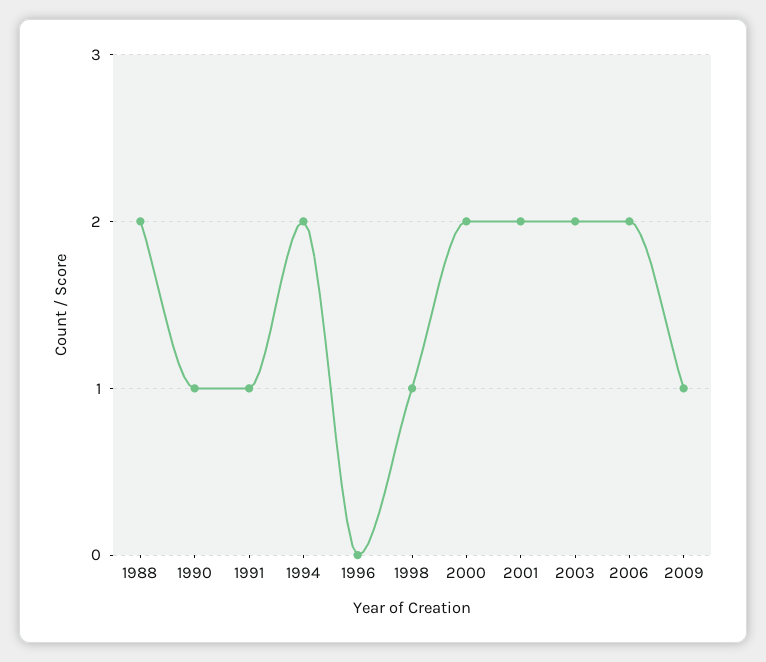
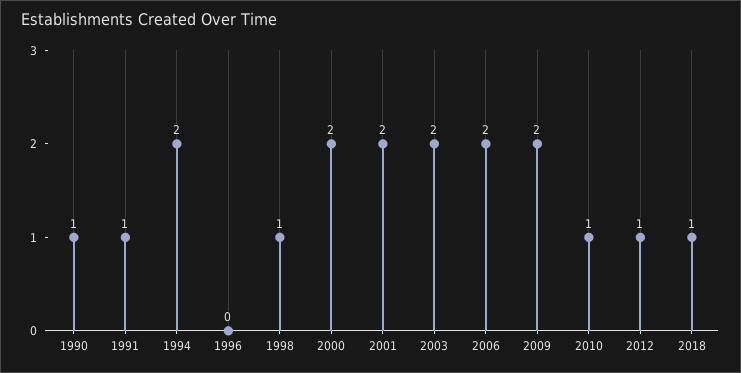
1988: 2 -> none
2009: 1 -> 2
2010: none -> 1
2012: none -> 1
2018: none -> 1

